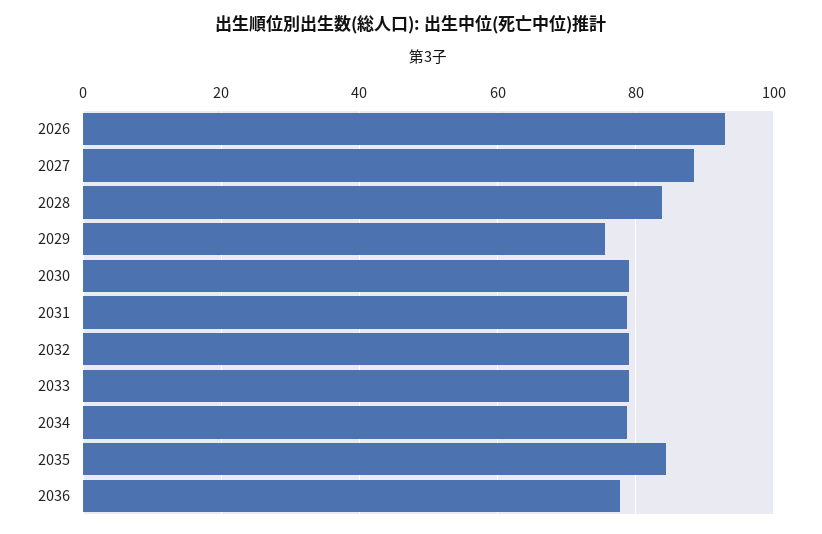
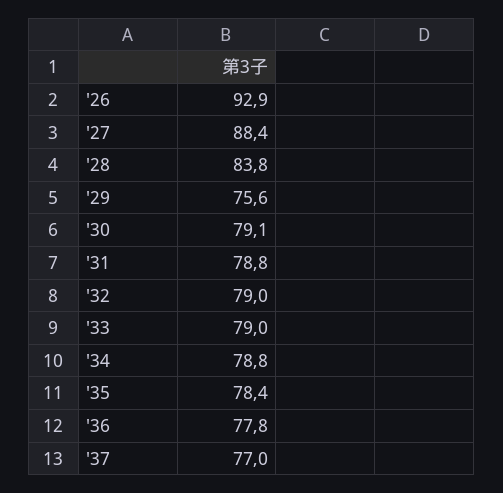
2035: 84 -> 78.4
'37: none -> 77

